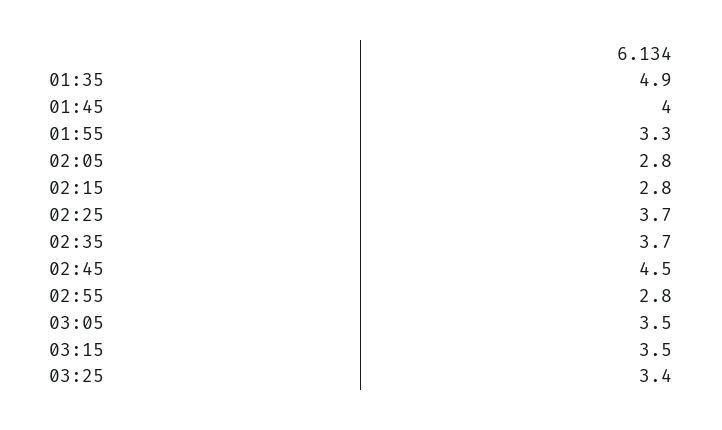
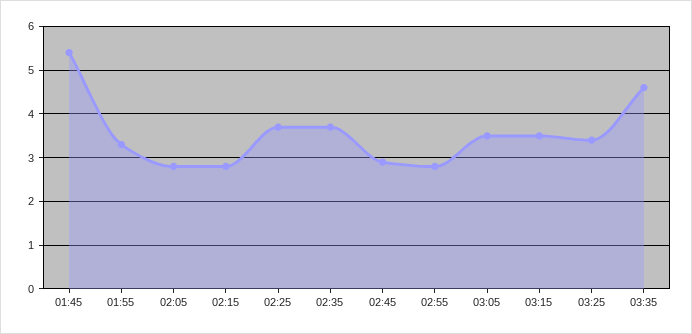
01:35: 4.9 -> none
01:45: 4 -> 5.5
02:45: 4.5 -> 3
03:35: none -> 4.5

